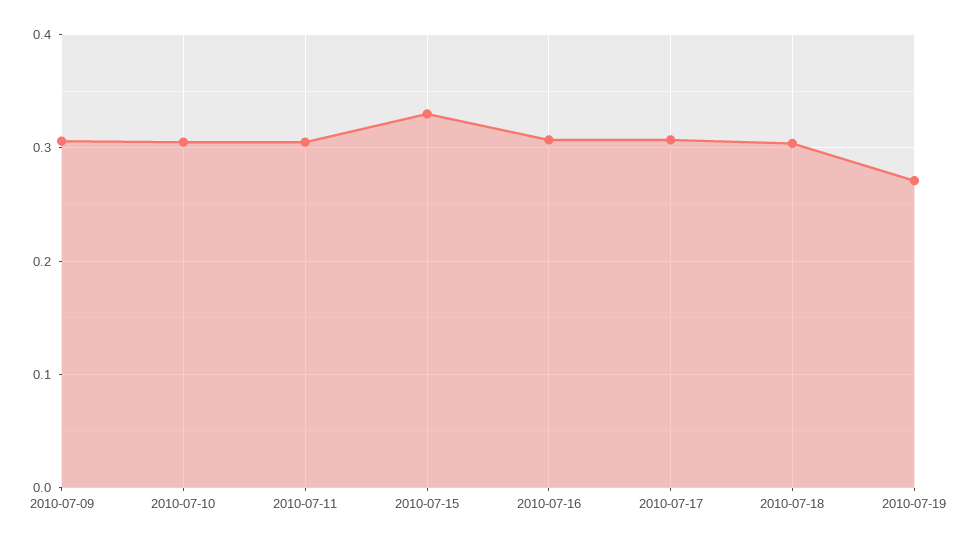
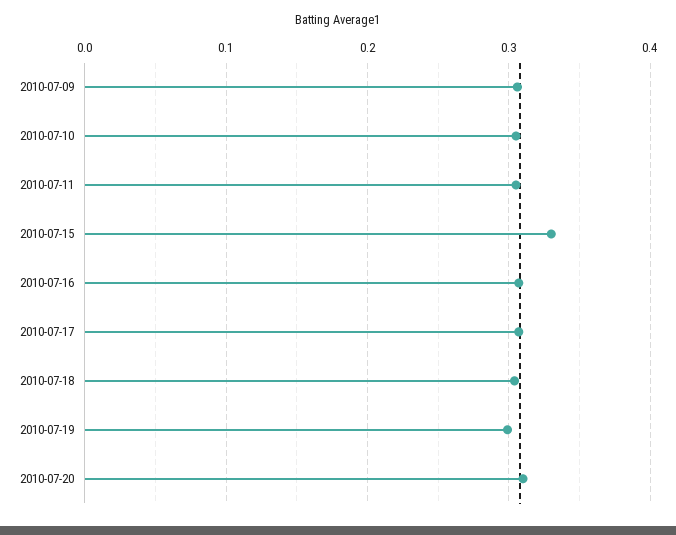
2010-07-19: 0.27 -> 0.3
2010-07-20: none -> 0.31

